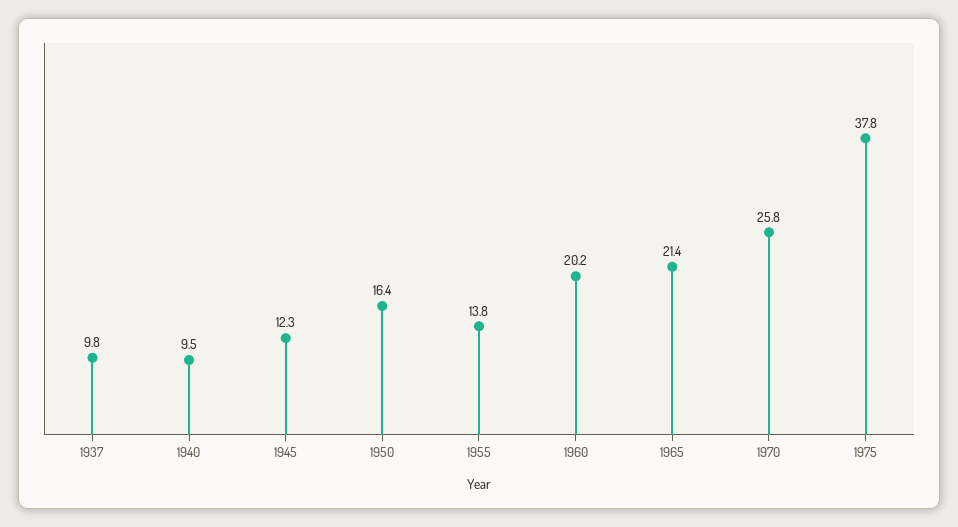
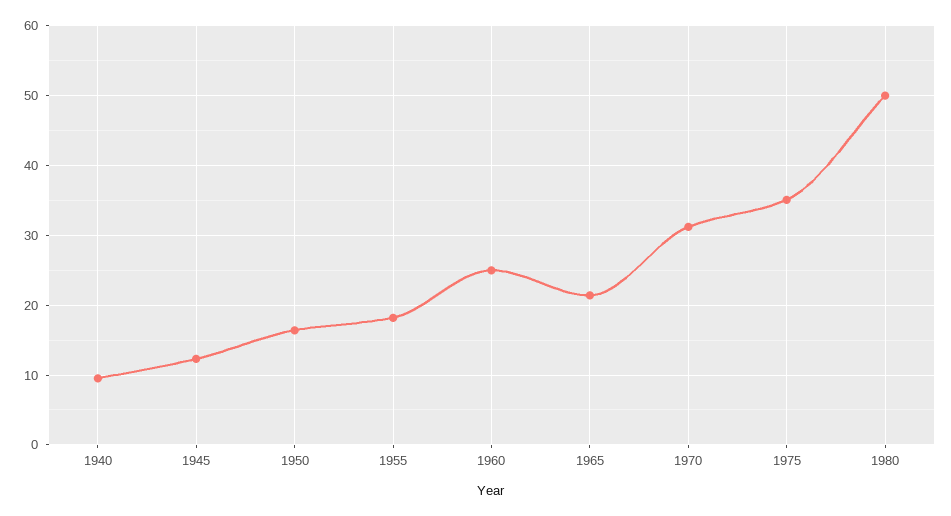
1937: 9.8 -> none
1955: 13.8 -> 18
1960: 20.2 -> 25
1970: 25.8 -> 31
1975: 37.8 -> 35
1980: none -> 50

